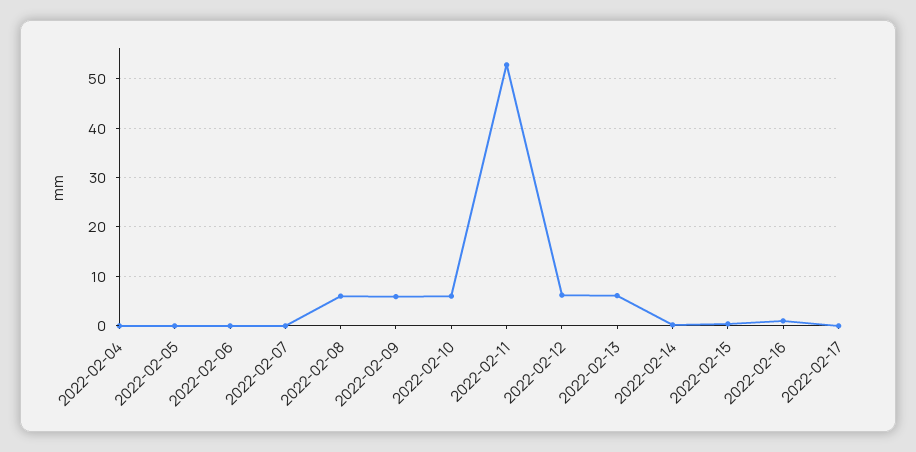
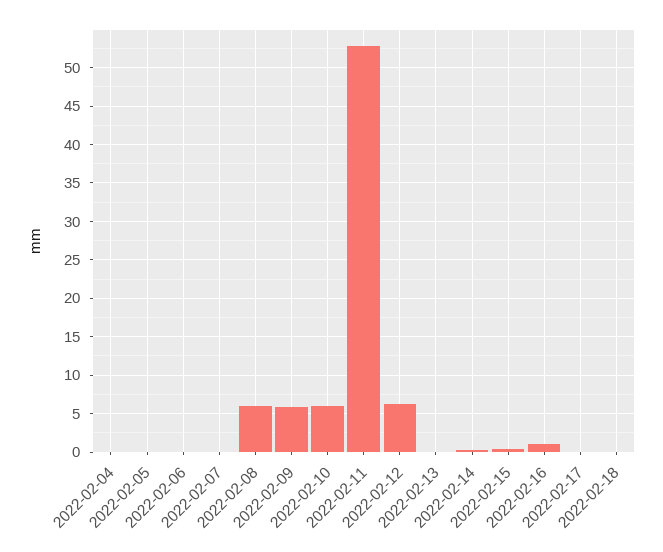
2022-02-13: 6 -> 0
2022-02-18: none -> 0

